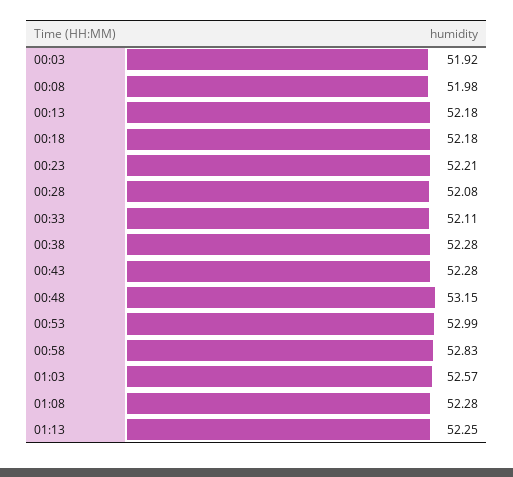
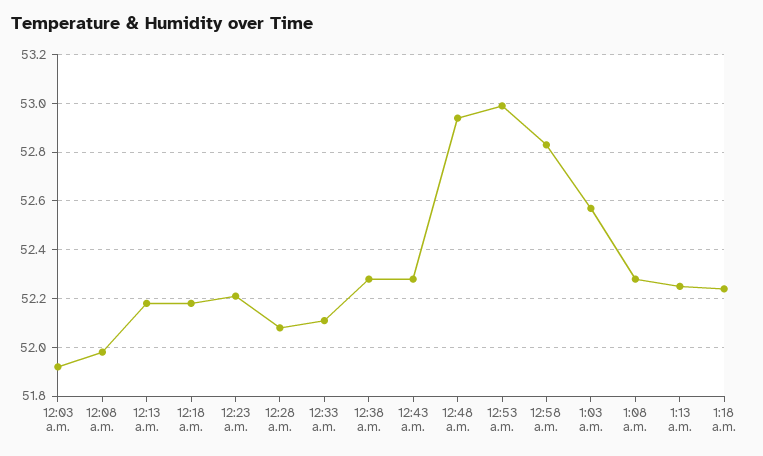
00:48: 53.15 -> 52.95
1:18 a.m.: none -> 52.25

